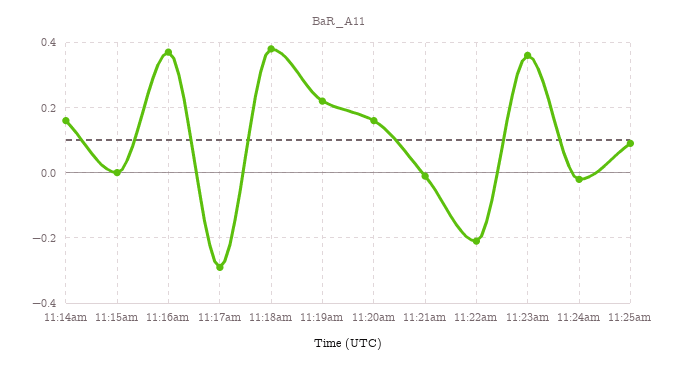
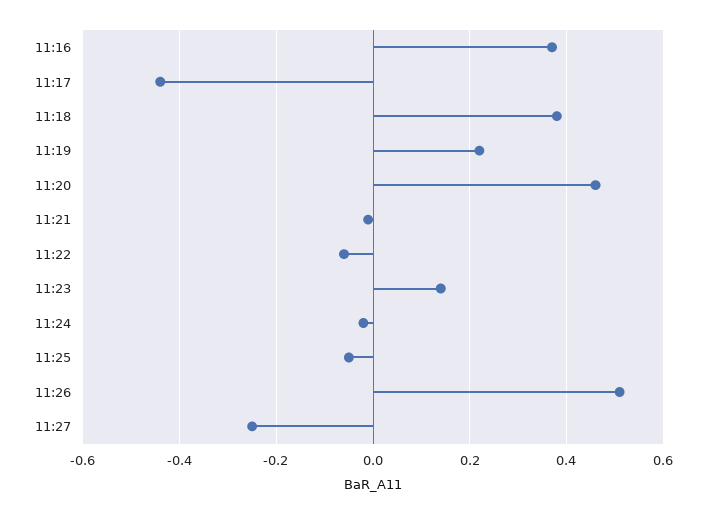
11:14am: 0.15 -> none
11:15am: 0 -> none
11:17am: -0.3 -> -0.45
11:20am: 0.15 -> 0.45
11:22am: -0.2 -> -0.05
11:23am: 0.35 -> 0.15
11:25am: 0.1 -> -0.05
11:26: none -> 0.5
11:27: none -> -0.25

